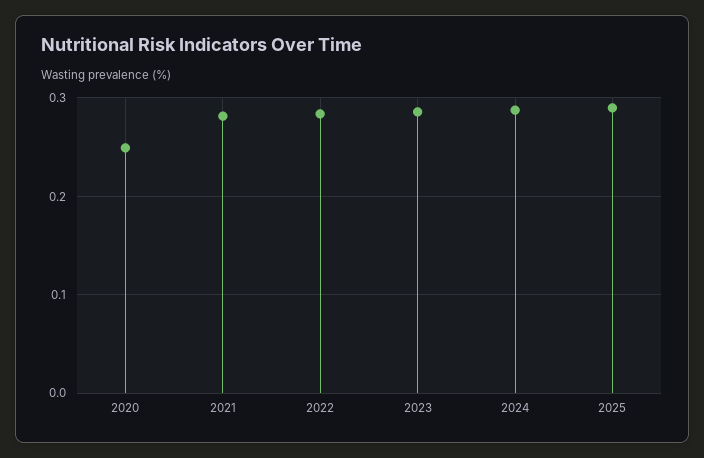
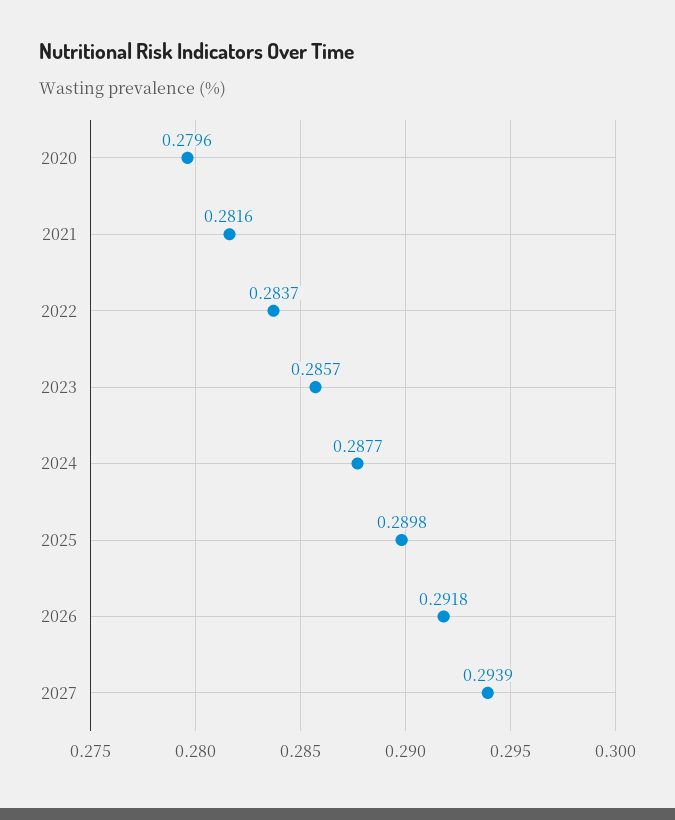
2020: 0.25 -> 0.2796
2026: none -> 0.2918
2027: none -> 0.2939

